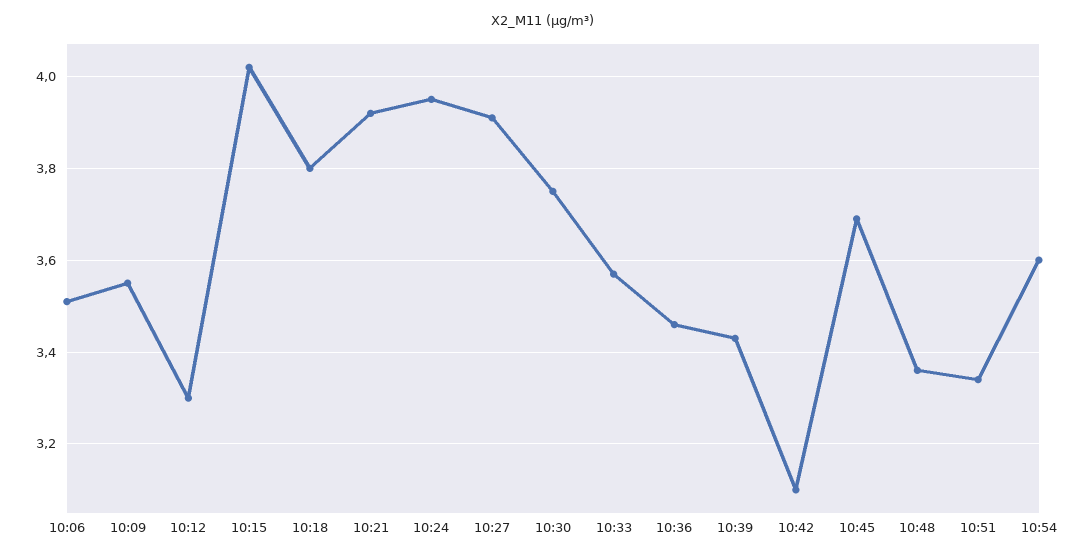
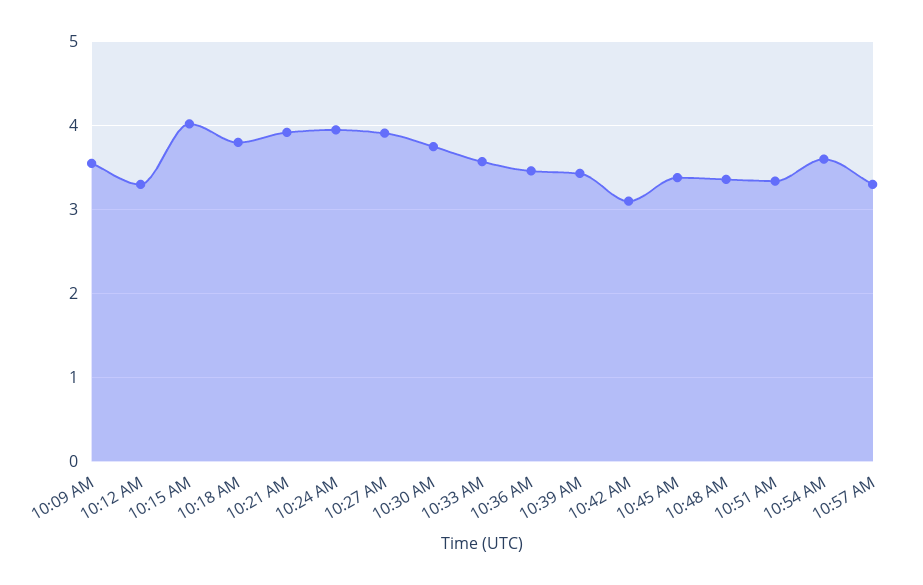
10:06: 3.5 -> none
10:45: 3.7 -> 3.4
10:57 AM: none -> 3.3

